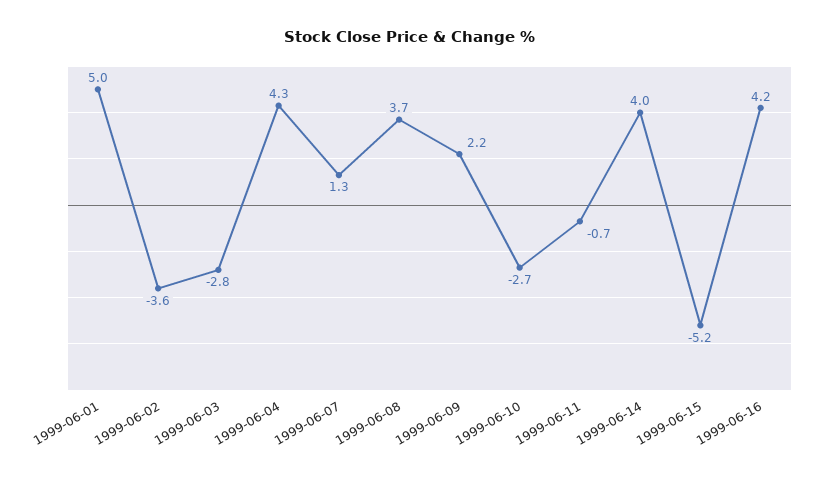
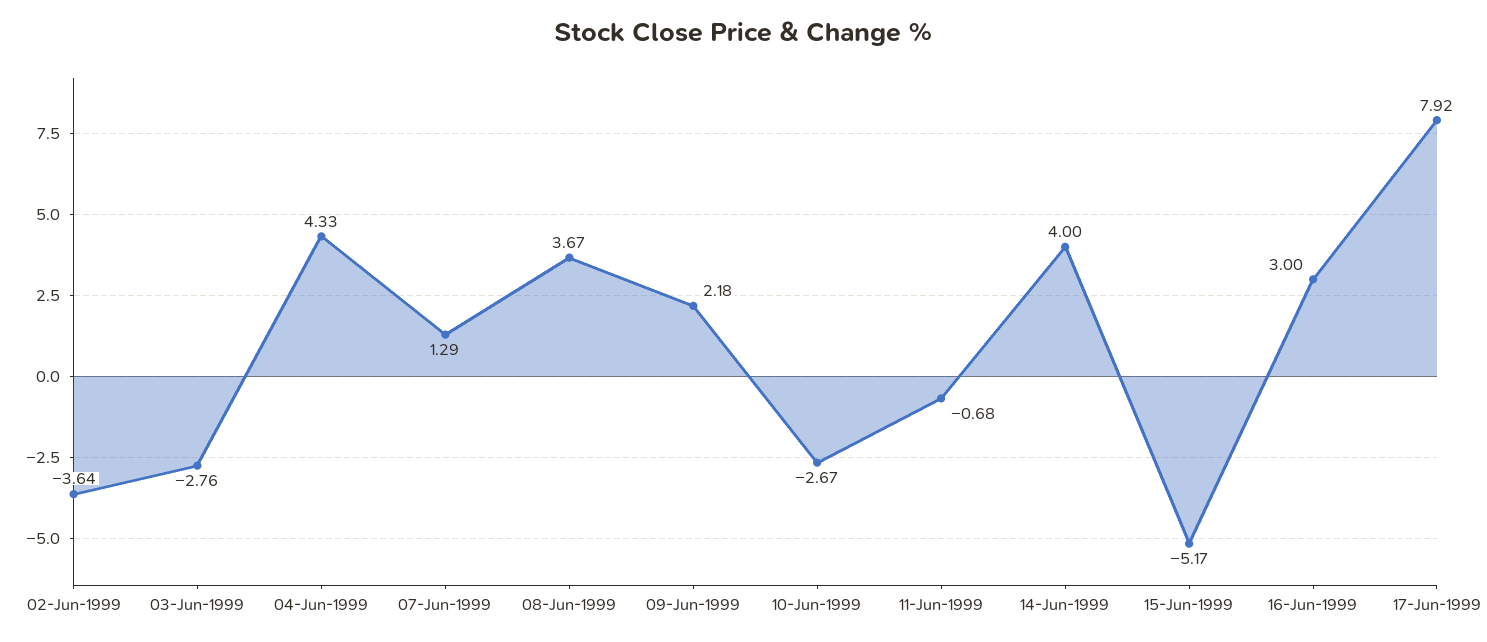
1999-06-01: 5 -> none
1999-06-16: 4.2 -> 3
17-Jun-1999: none -> 7.92

